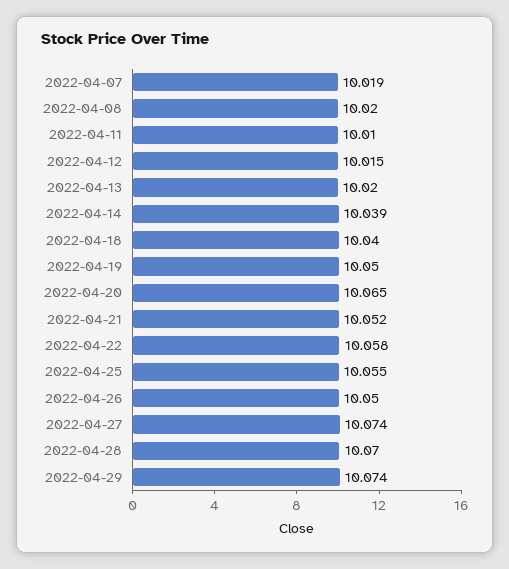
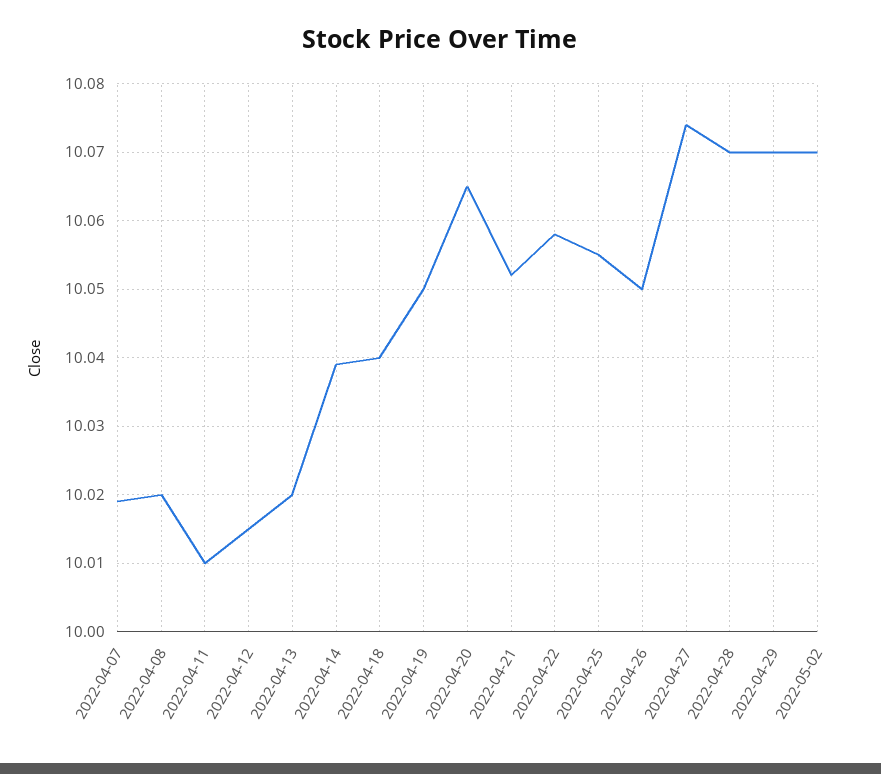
2022-04-29: 10.074 -> 10.07
2022-05-02: none -> 10.07

